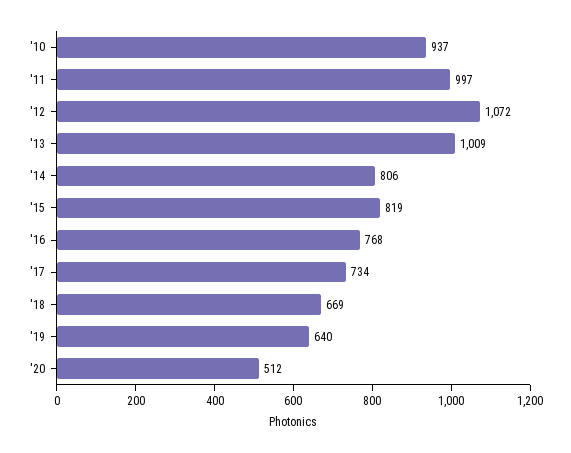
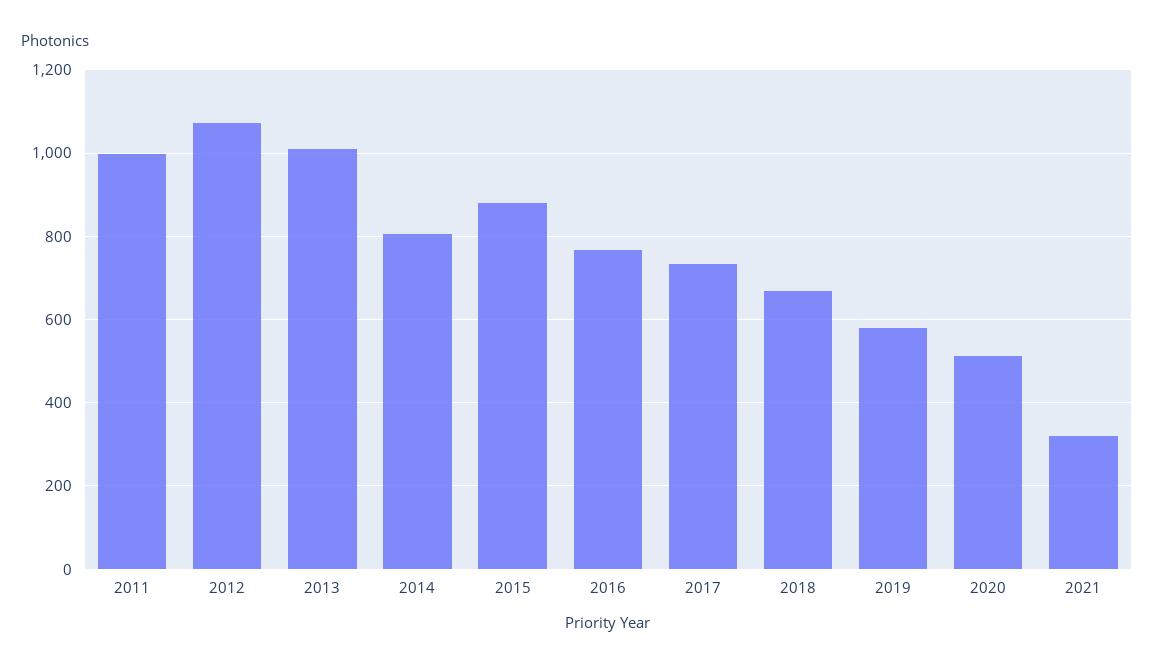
'10: 937 -> none
'15: 819 -> 880
'19: 640 -> 580
2021: none -> 320

